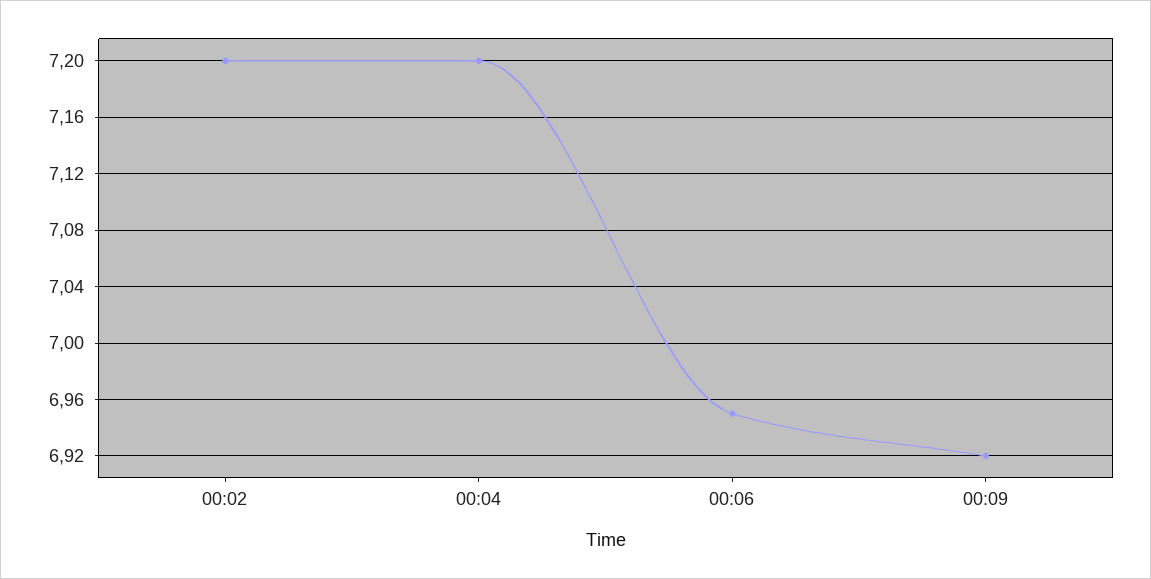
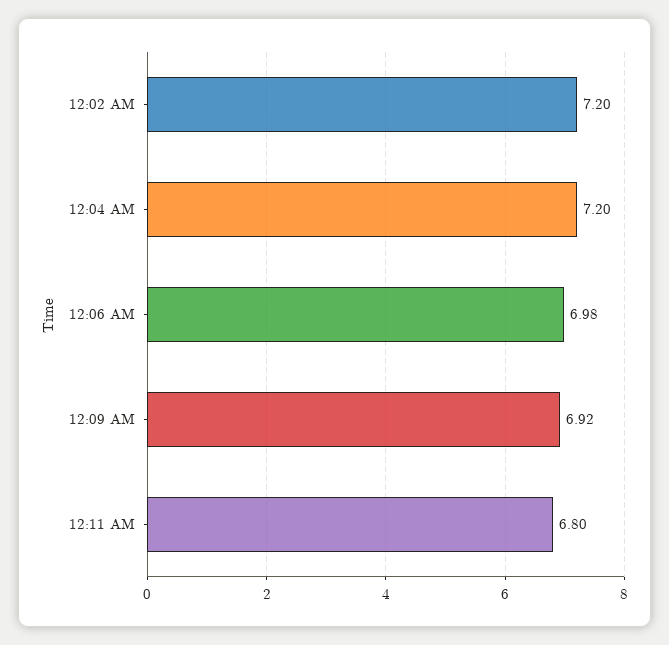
00:06: 6.95 -> 6.98
12:11 AM: none -> 6.8

